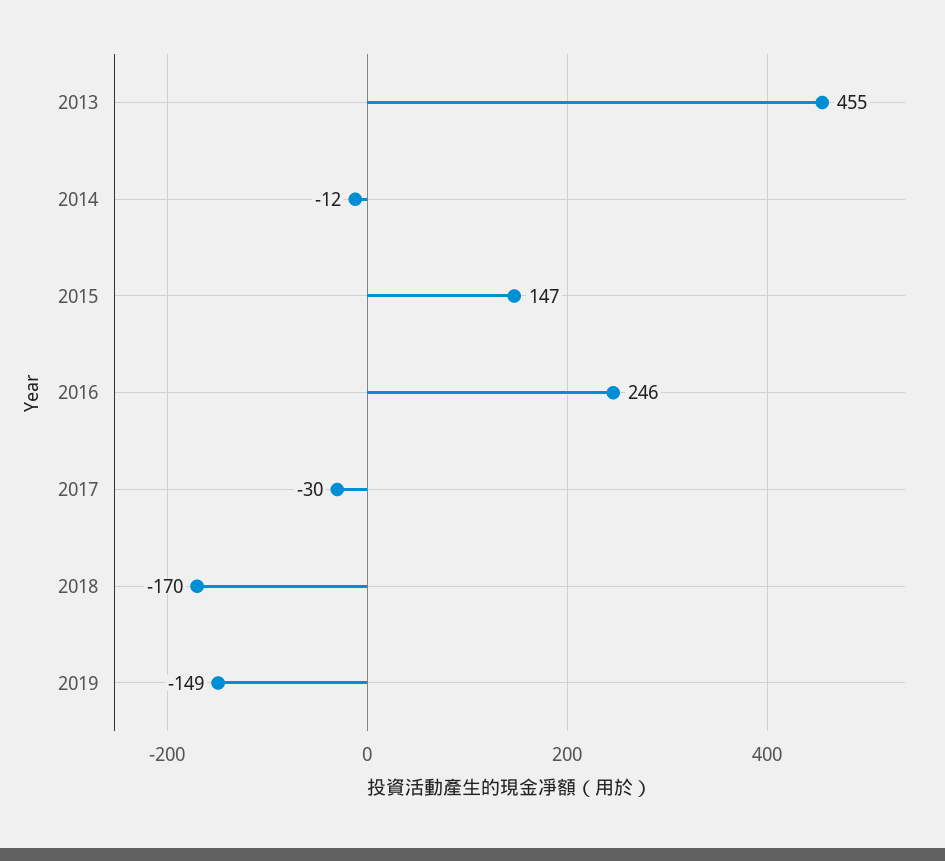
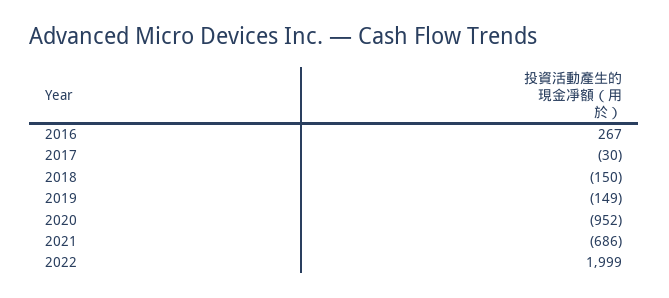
2013: 455 -> none
2014: -12 -> none
2015: 147 -> none
2016: 246 -> 267
2018: -170 -> -150
2020: none -> -952
2021: none -> -686
2022: none -> 1999

